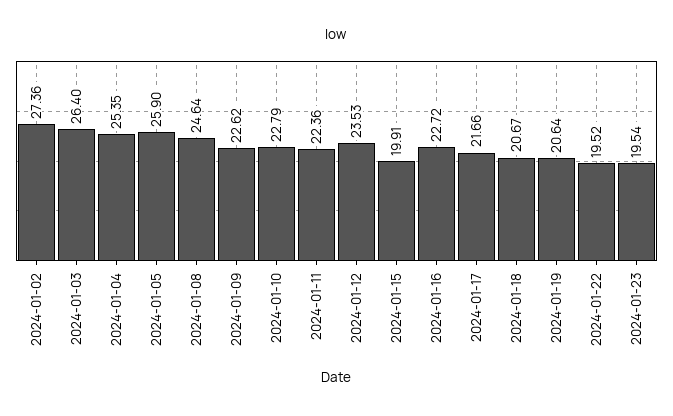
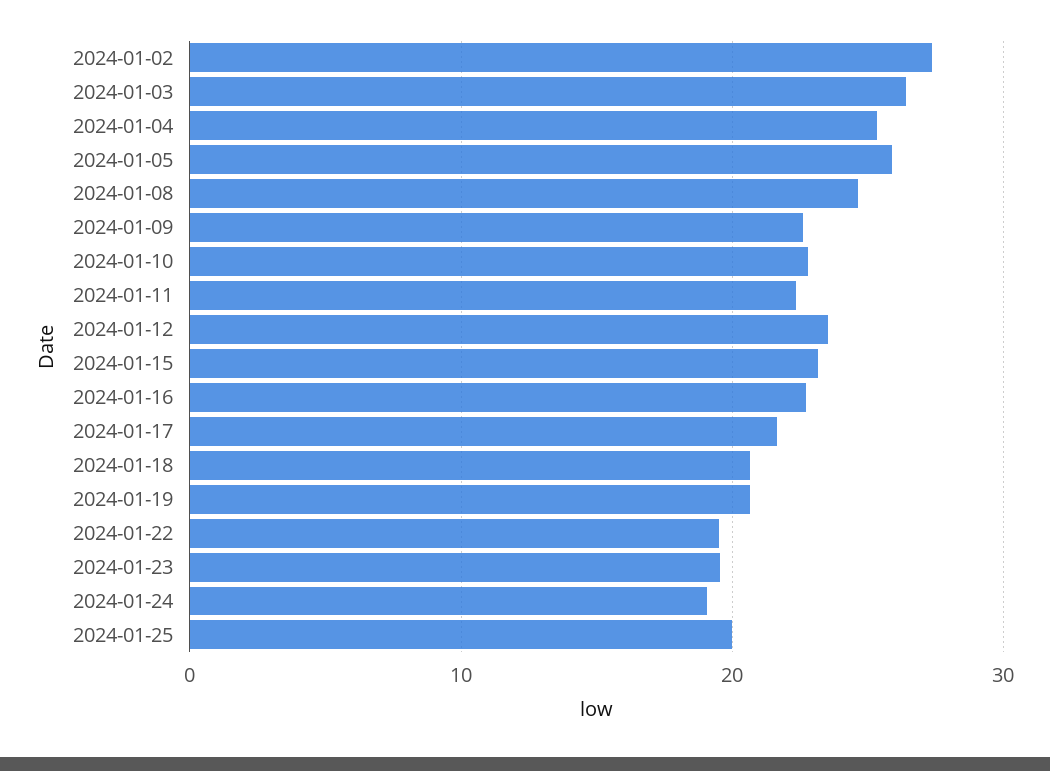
2024-01-15: 19.91 -> 23
2024-01-24: none -> 19
2024-01-25: none -> 20

